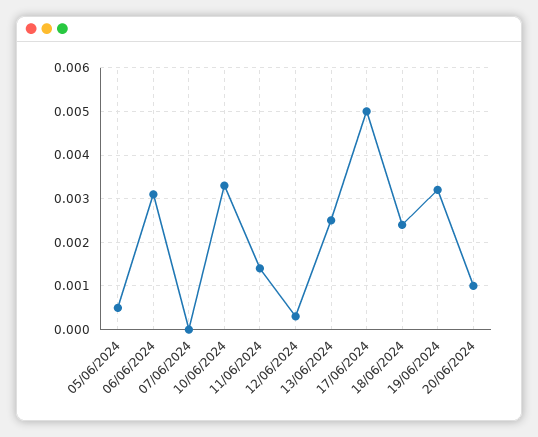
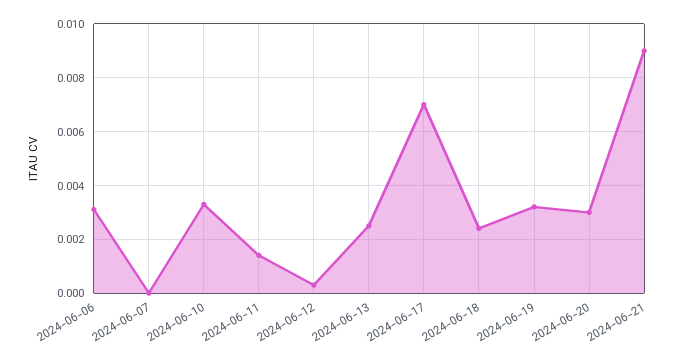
05/06/2024: 0.0005 -> none
17/06/2024: 0.005 -> 0.007
20/06/2024: 0.001 -> 0.003
2024-06-21: none -> 0.009

